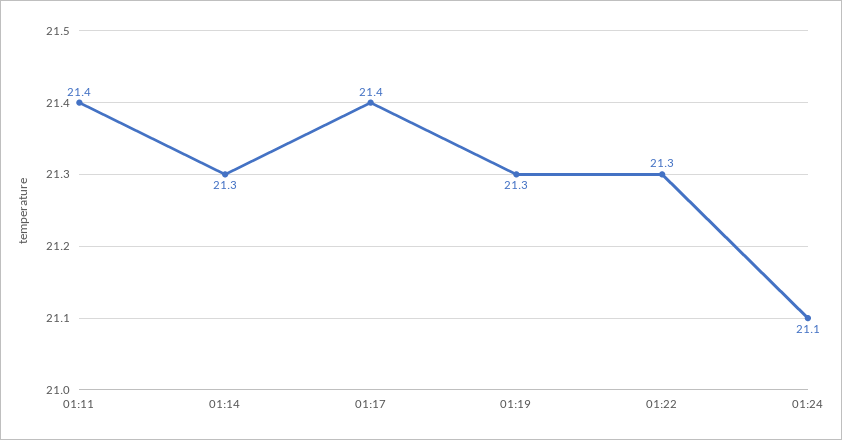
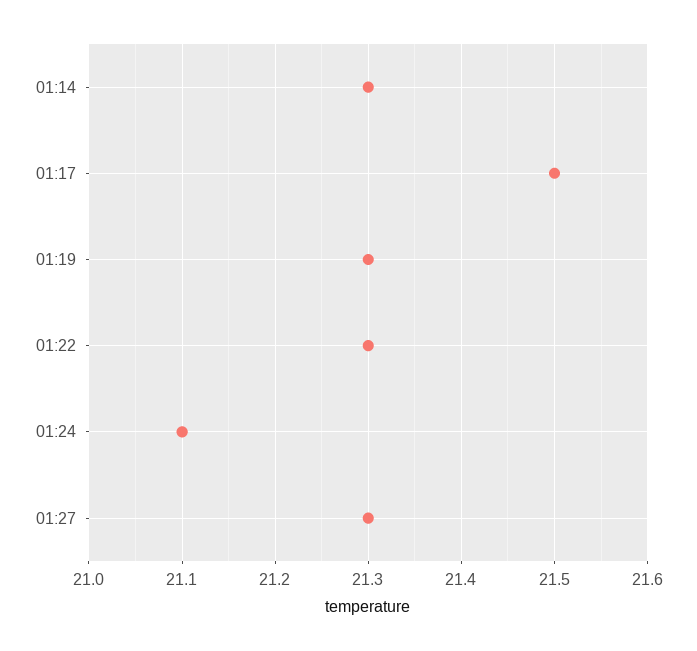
01:11: 21.4 -> none
01:17: 21.4 -> 21.5
01:27: none -> 21.3

